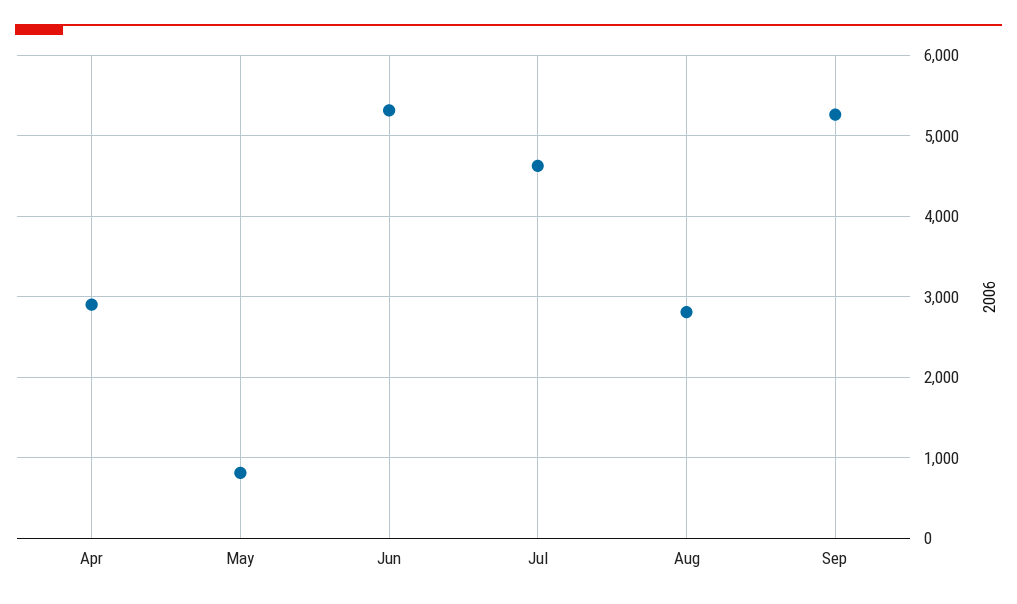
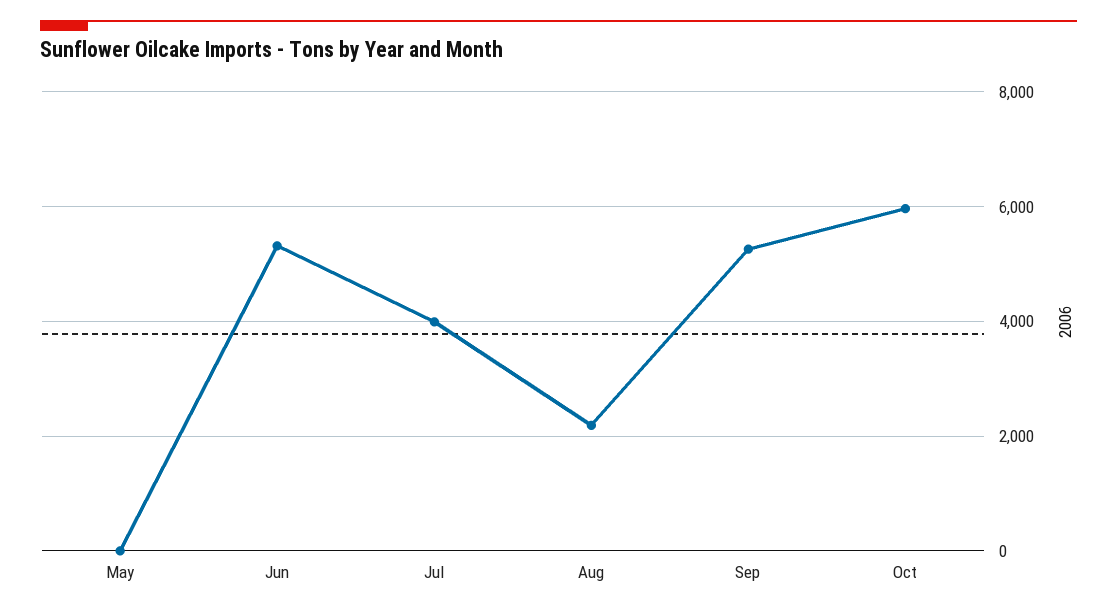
Apr: 2900 -> none
May: 800 -> 0
Jul: 4600 -> 4000
Aug: 2800 -> 2200
Oct: none -> 6000

